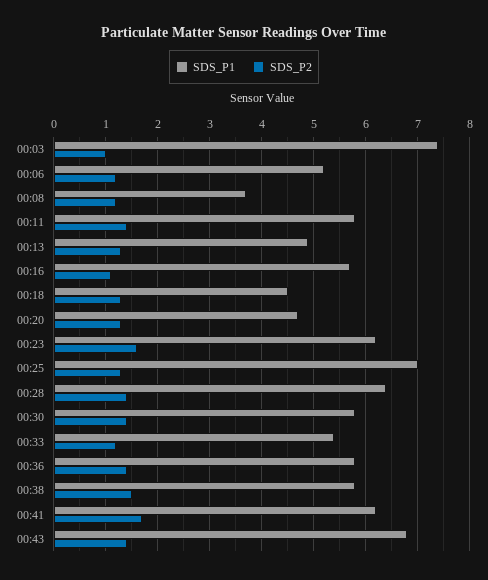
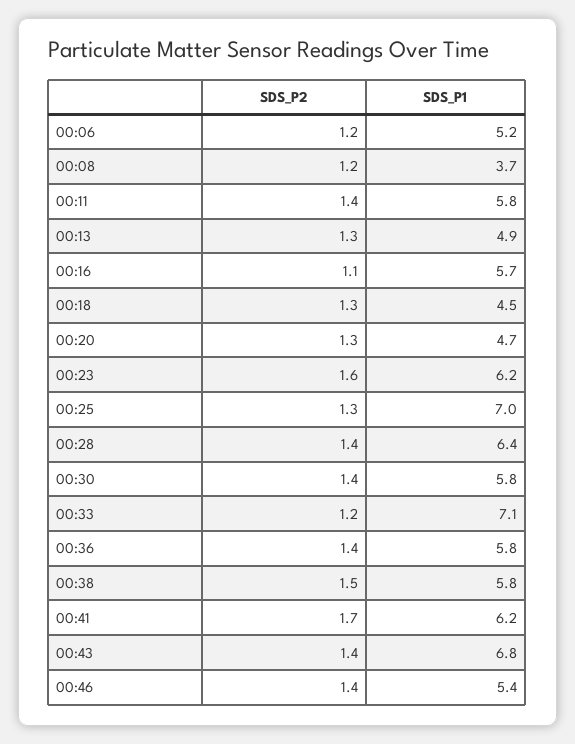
SDS_P1, 00:03: 7.5 -> none
SDS_P2, 00:03: 1 -> none
SDS_P1, 00:33: 5.5 -> 7.1
SDS_P2, 00:46: none -> 1.4
SDS_P1, 00:46: none -> 5.4

